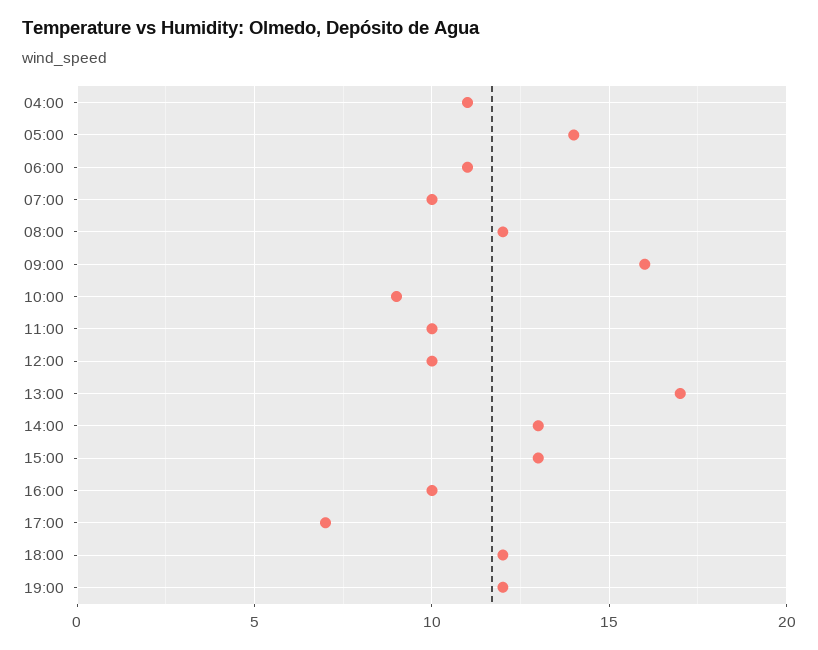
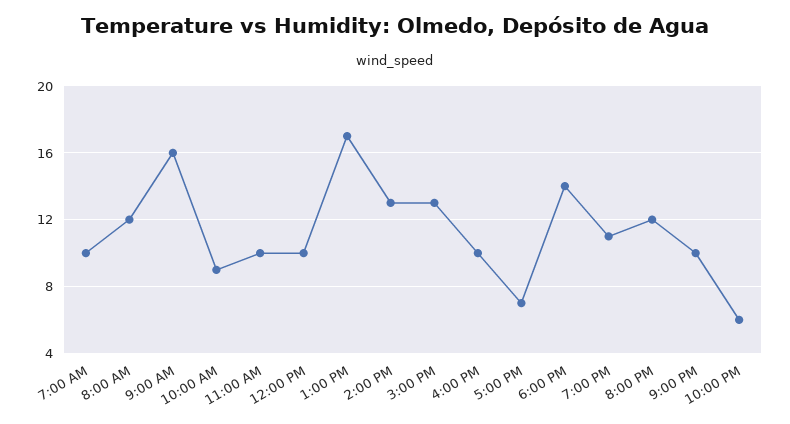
04:00: 11 -> none
05:00: 14 -> none
06:00: 11 -> none
18:00: 12 -> 14
19:00: 12 -> 11
8:00 PM: none -> 12
9:00 PM: none -> 10
10:00 PM: none -> 6

